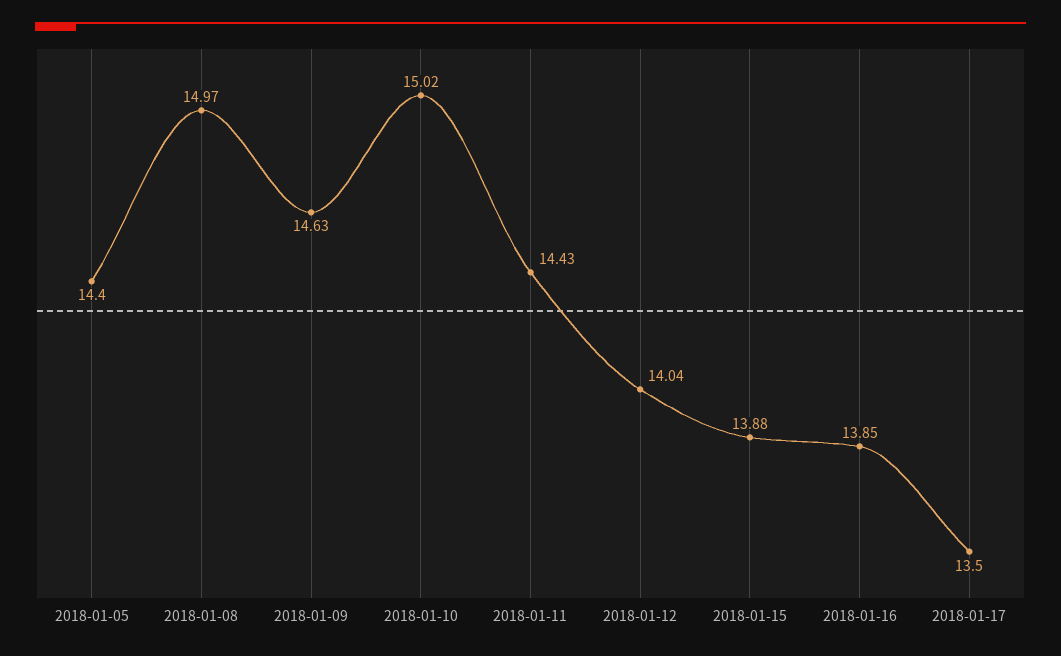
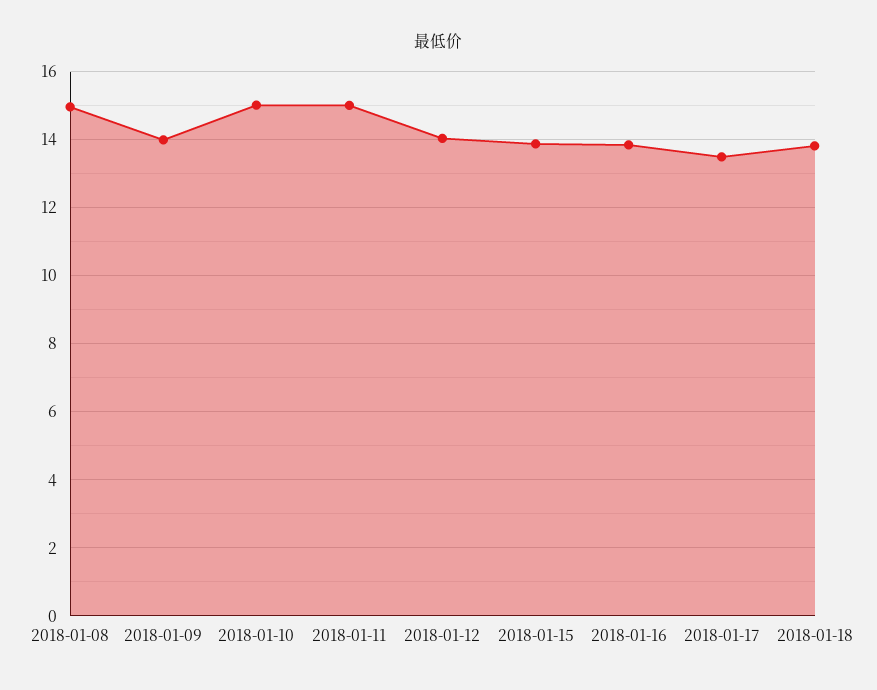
2018-01-05: 14.4 -> none
2018-01-09: 14.63 -> 14
2018-01-11: 14.43 -> 15
2018-01-18: none -> 13.8

